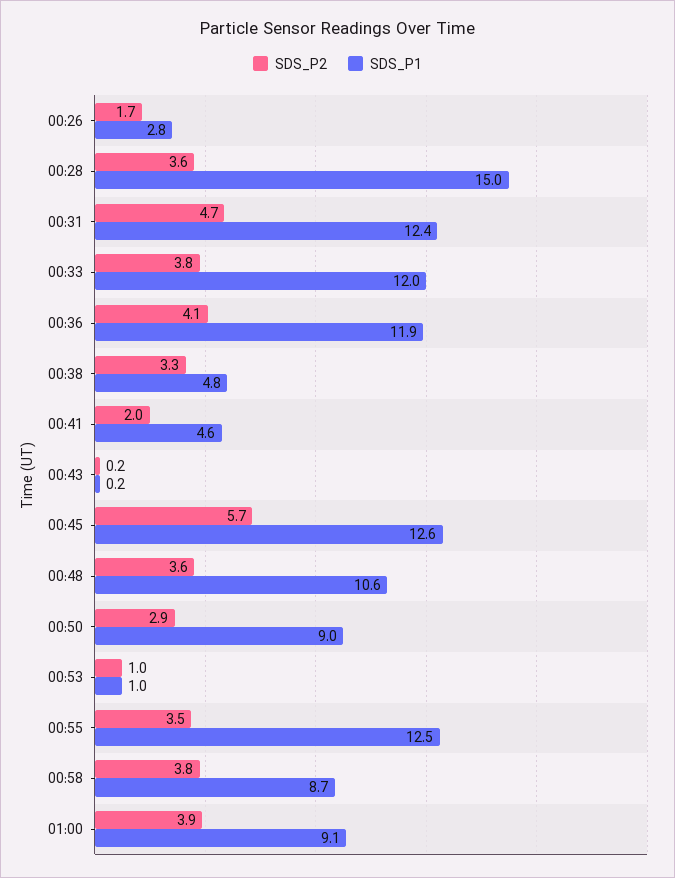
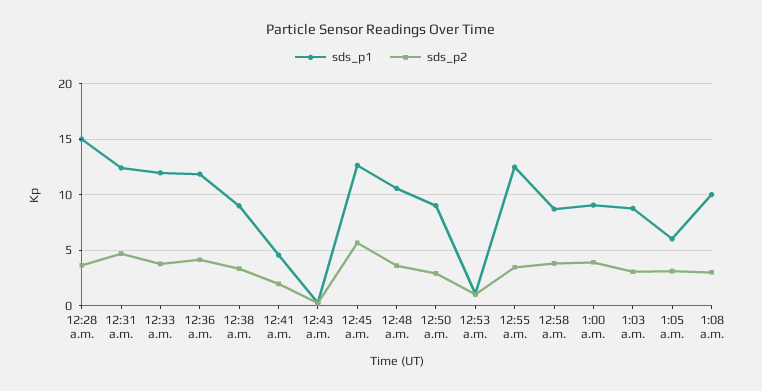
SDS_P2, 00:26: 1.7 -> none
SDS_P1, 00:26: 2.8 -> none
SDS_P1, 00:38: 4.8 -> 9
SDS_P1, 1:03 a.m.: none -> 9
SDS_P2, 1:03 a.m.: none -> 3
SDS_P1, 1:05 a.m.: none -> 6
SDS_P2, 1:05 a.m.: none -> 3
SDS_P1, 1:08 a.m.: none -> 10
SDS_P2, 1:08 a.m.: none -> 3

